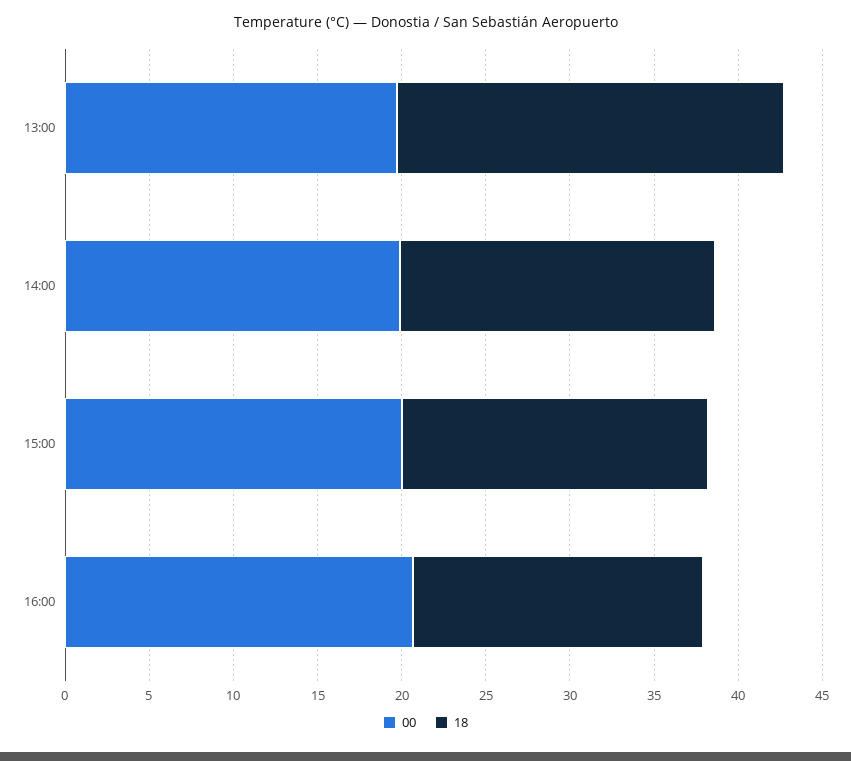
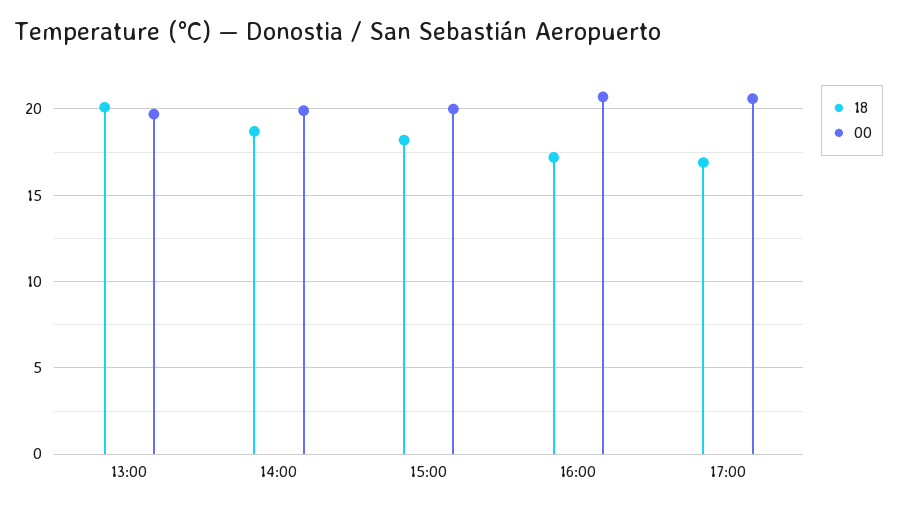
18, 13:00: 23 -> 20
18, 17:00: none -> 17
00, 17:00: none -> 20.5

